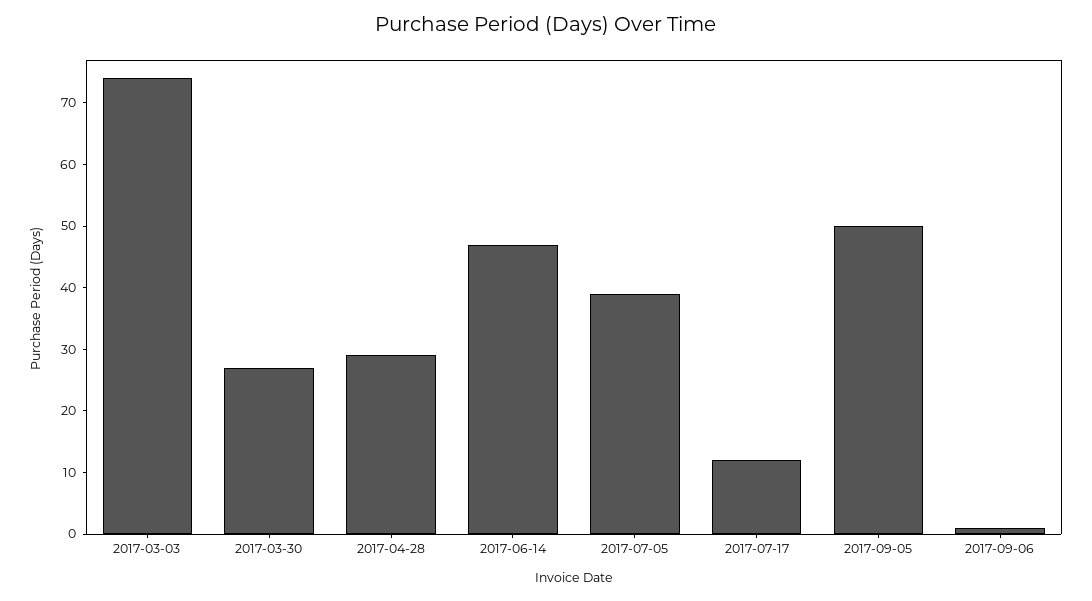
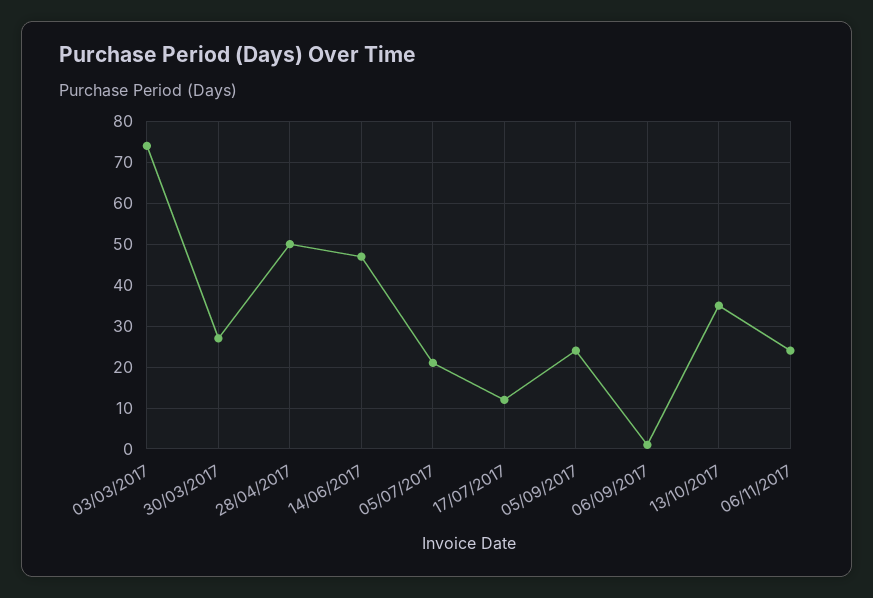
2017-04-28: 30 -> 50
2017-07-05: 40 -> 20
2017-09-05: 50 -> 25
13/10/2017: none -> 35
06/11/2017: none -> 25

